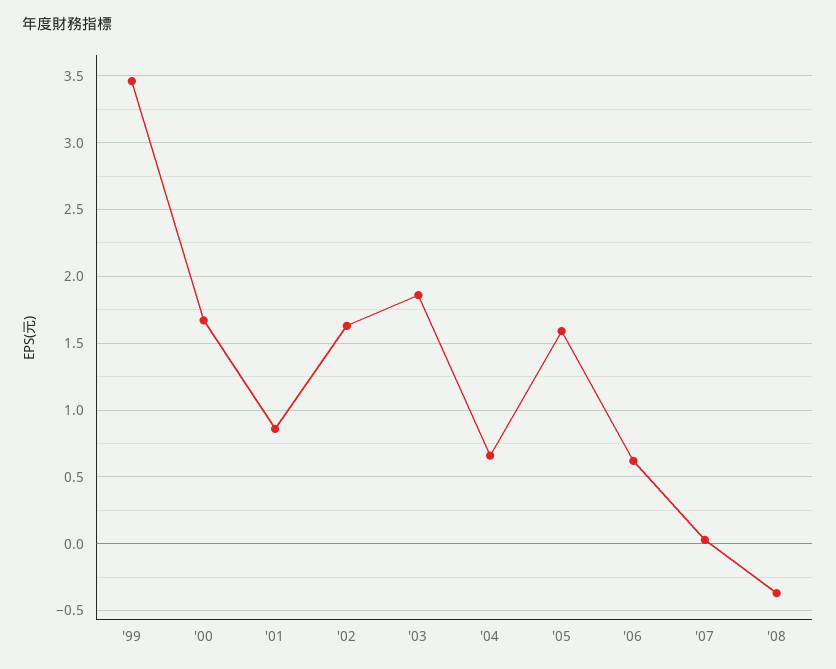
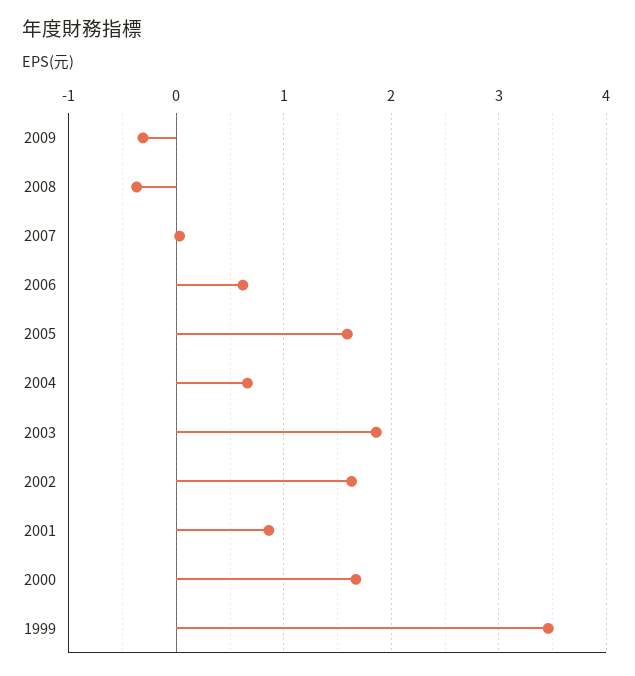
2009: none -> -0.3

